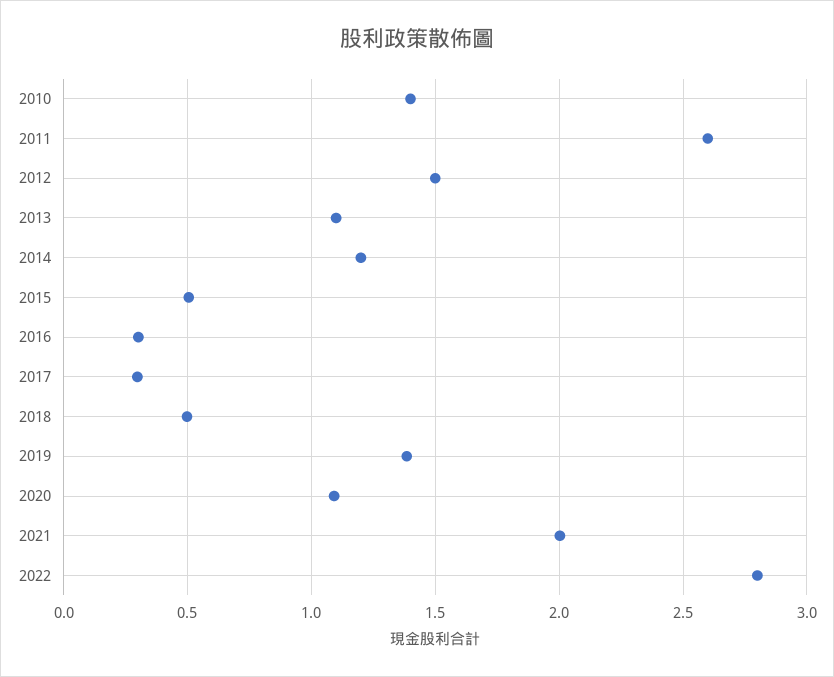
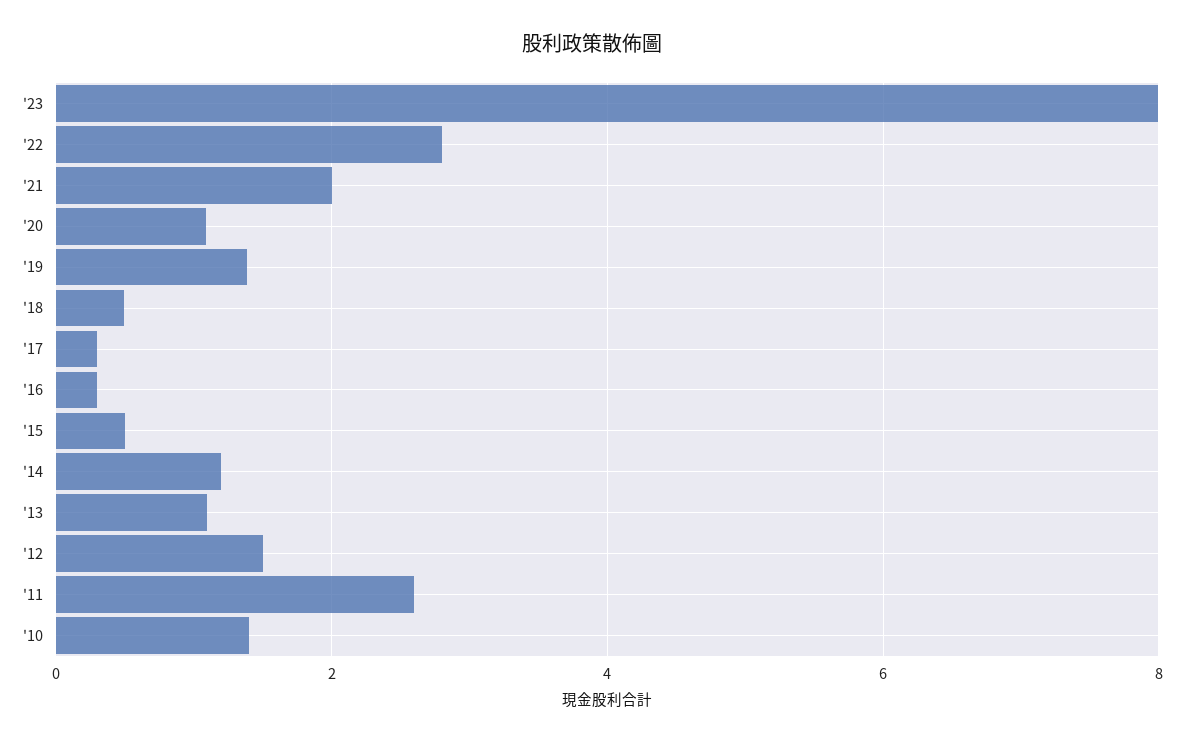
'23: none -> 8

